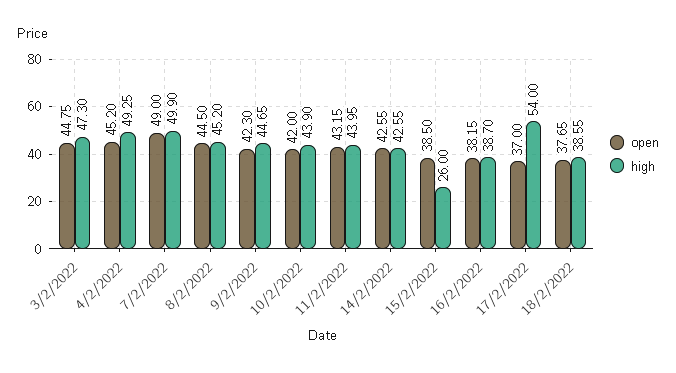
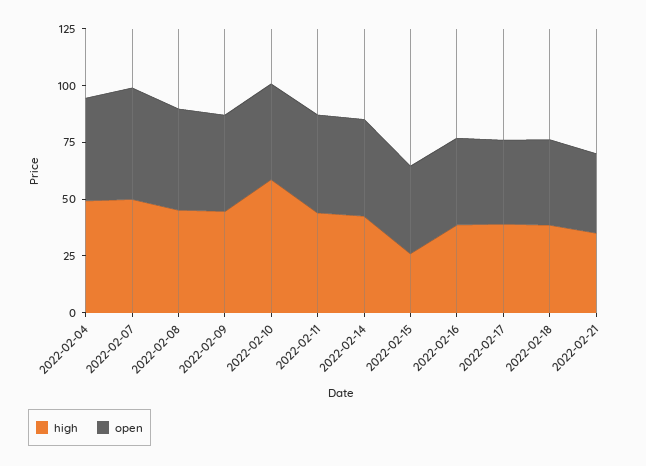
open, 3/2/2022: 44.75 -> none
high, 3/2/2022: 47.3 -> none
high, 10/2/2022: 43.9 -> 60
high, 17/2/2022: 54 -> 40
high, 2022-02-21: none -> 35
open, 2022-02-21: none -> 35

